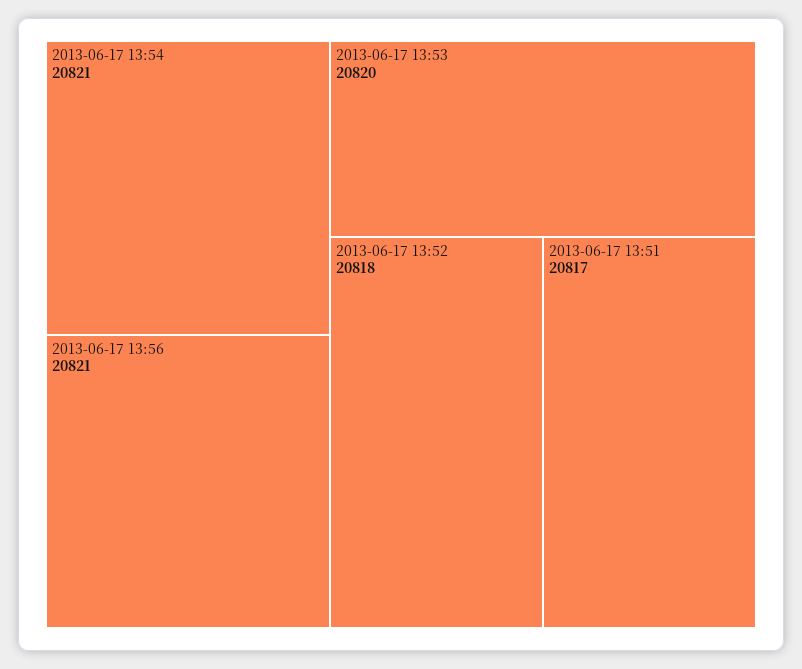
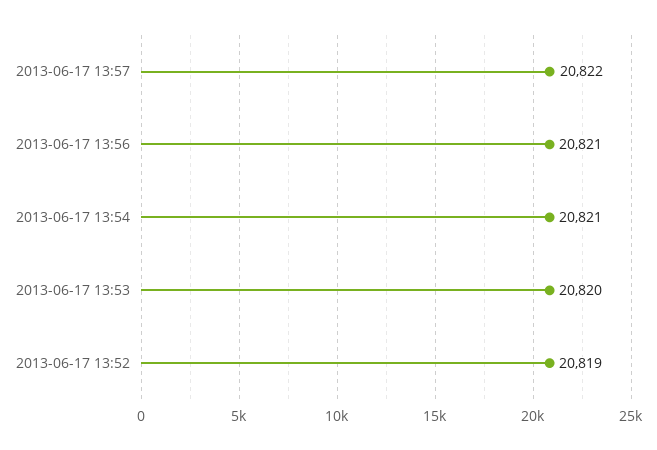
2013-06-17 13:52: 20818 -> 20819
2013-06-17 13:51: 20817 -> none
2013-06-17 13:57: none -> 20822

